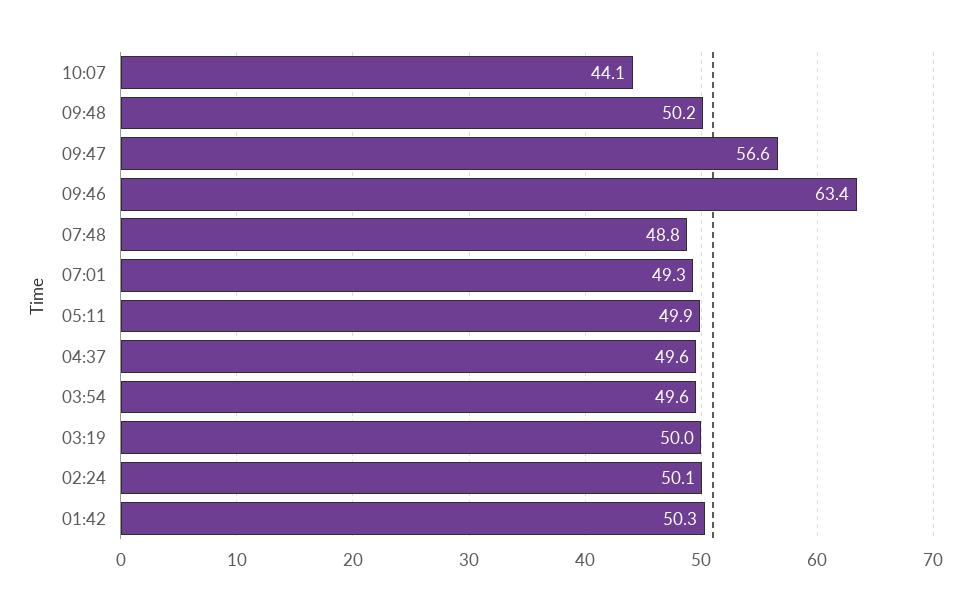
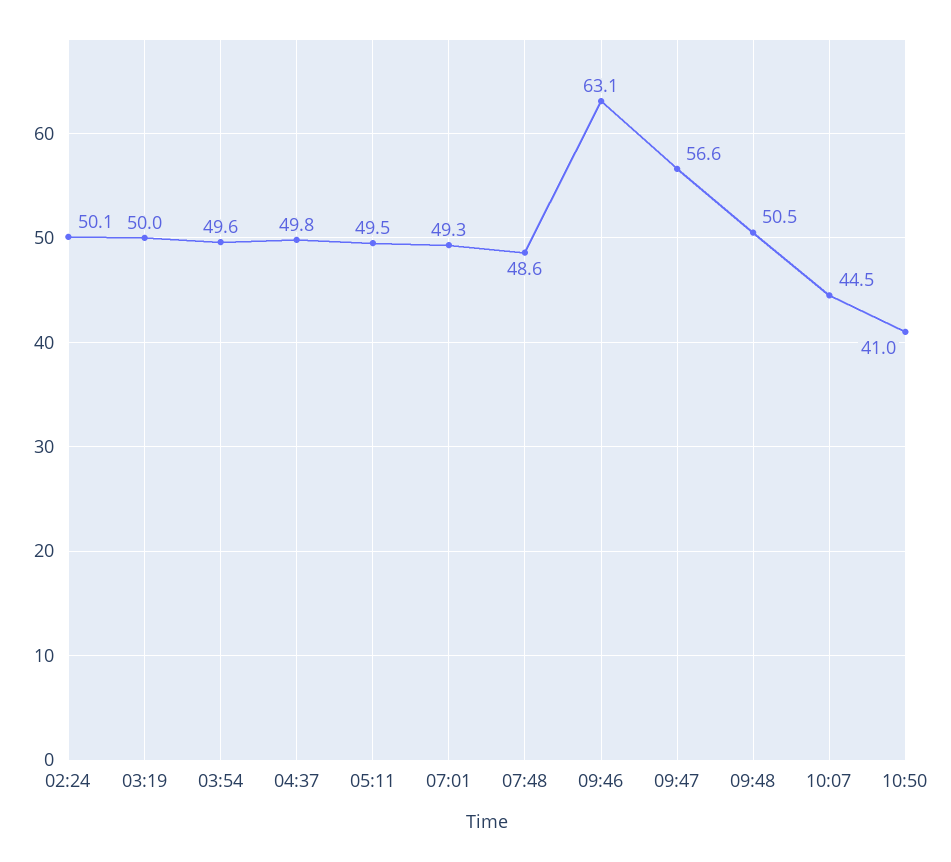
10:07: 44.1 -> 44.5
09:48: 50.2 -> 50.5
09:46: 63.4 -> 63.1
07:48: 48.8 -> 48.6
05:11: 49.9 -> 49.5
04:37: 49.6 -> 49.8
01:42: 50.3 -> none
10:50: none -> 41

